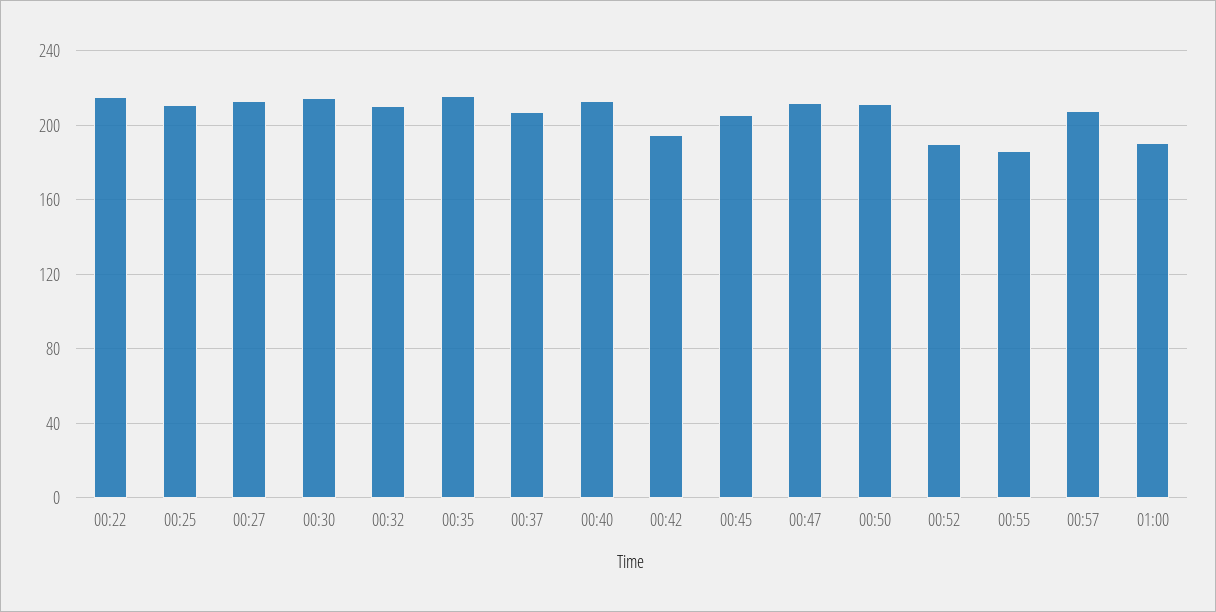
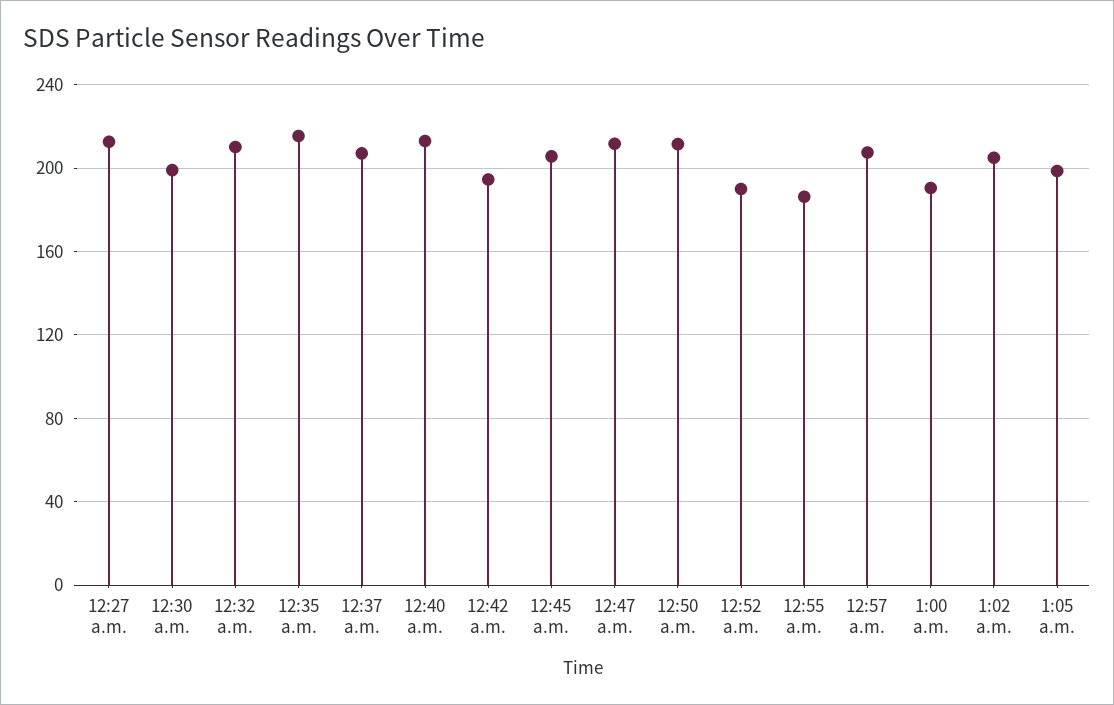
00:22: 215 -> none
00:25: 210 -> none
00:30: 215 -> 200
1:02 a.m.: none -> 205
1:05 a.m.: none -> 200

